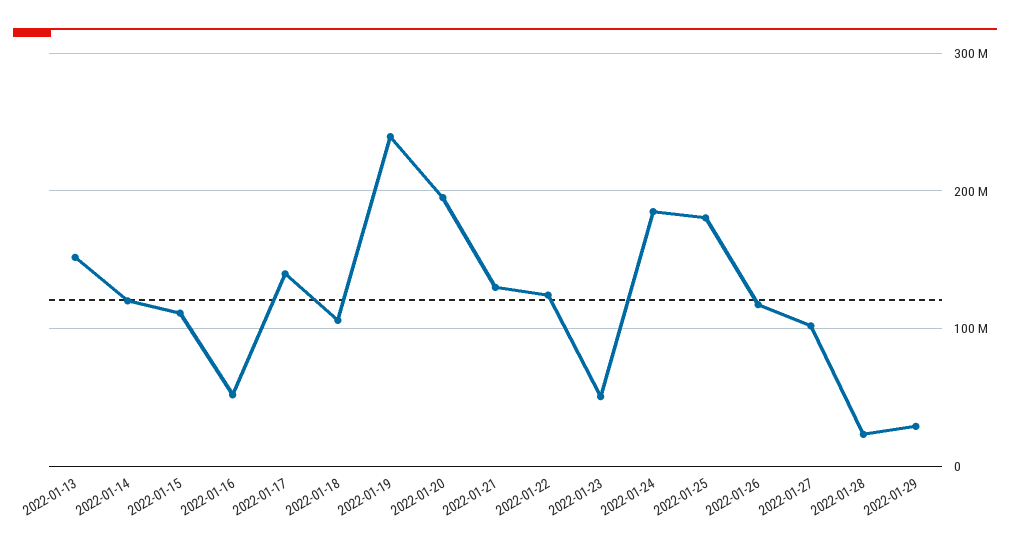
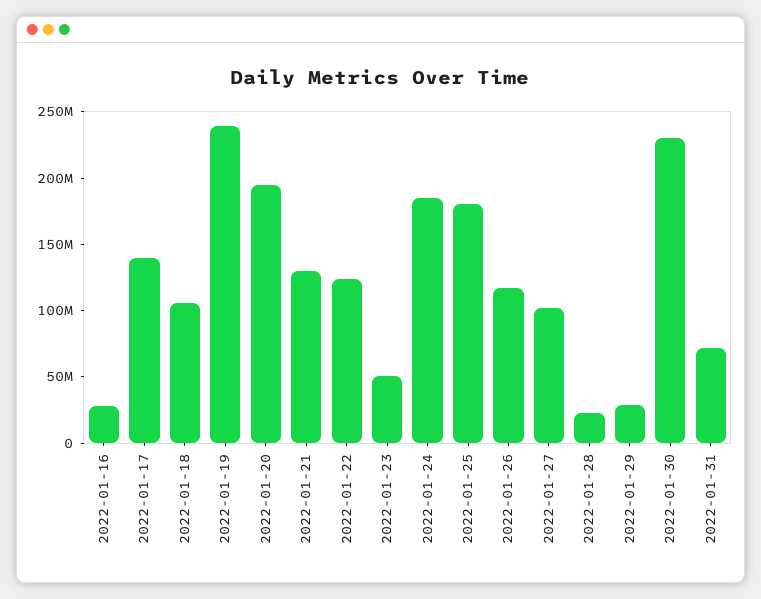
2022-01-13: 150000000 -> none
2022-01-14: 120000000 -> none
2022-01-15: 110000000 -> none
2022-01-16: 50000000 -> 30000000
2022-01-30: none -> 230000000
2022-01-31: none -> 70000000

